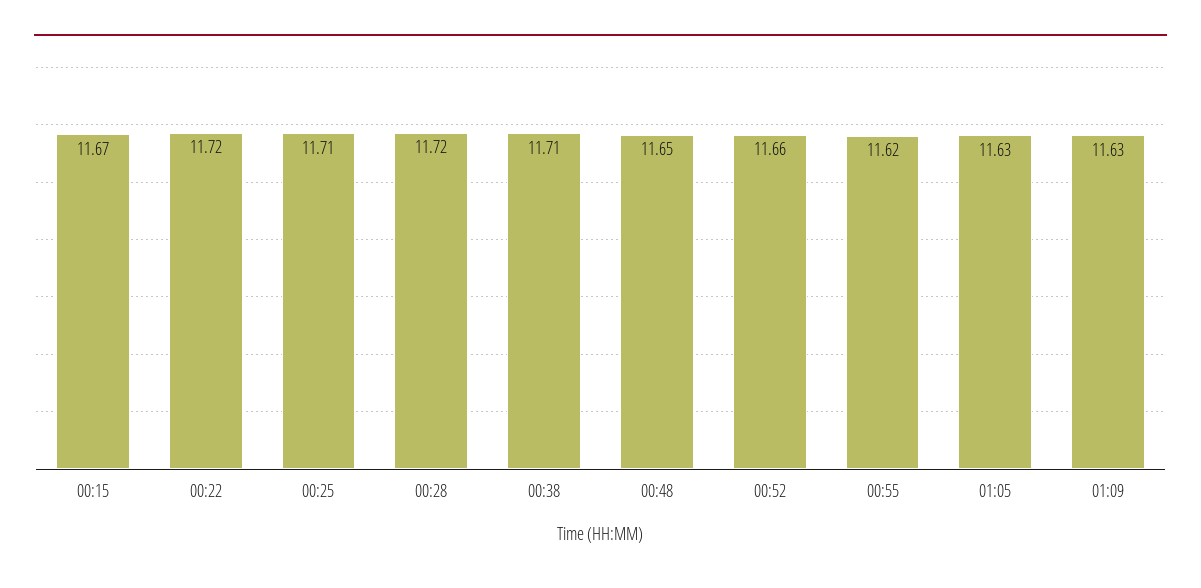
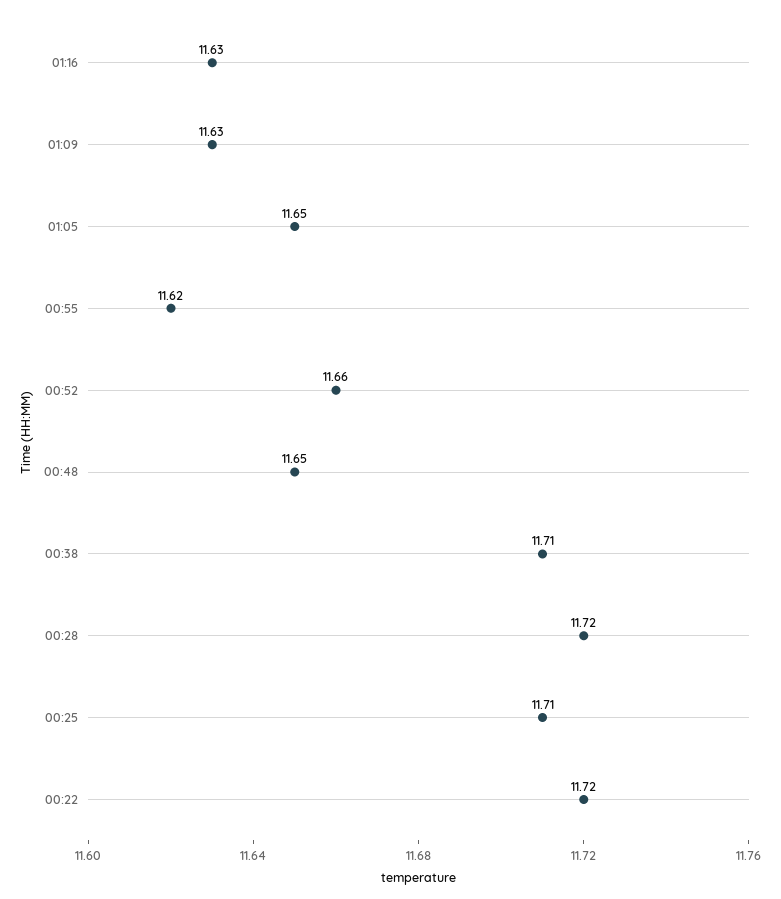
00:15: 11.67 -> none
01:05: 11.63 -> 11.65
01:16: none -> 11.63

